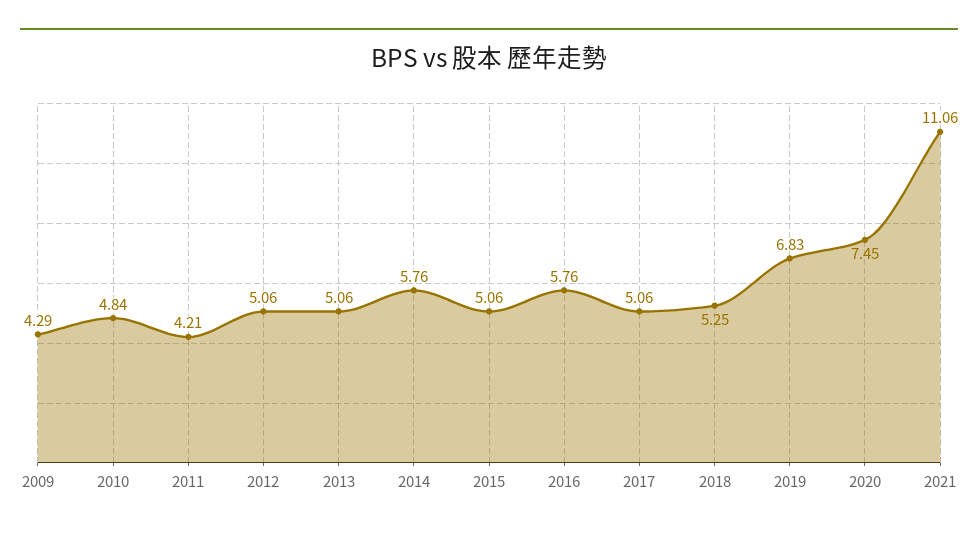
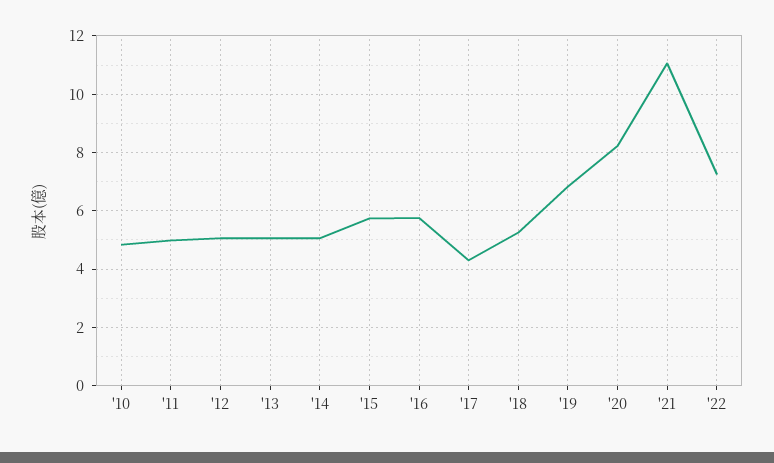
2009: 4.29 -> none
2011: 4.21 -> 5
2014: 5.76 -> 5
2015: 5.06 -> 5.75
2017: 5.06 -> 4.25
2020: 7.45 -> 8.25
'22: none -> 7.25

